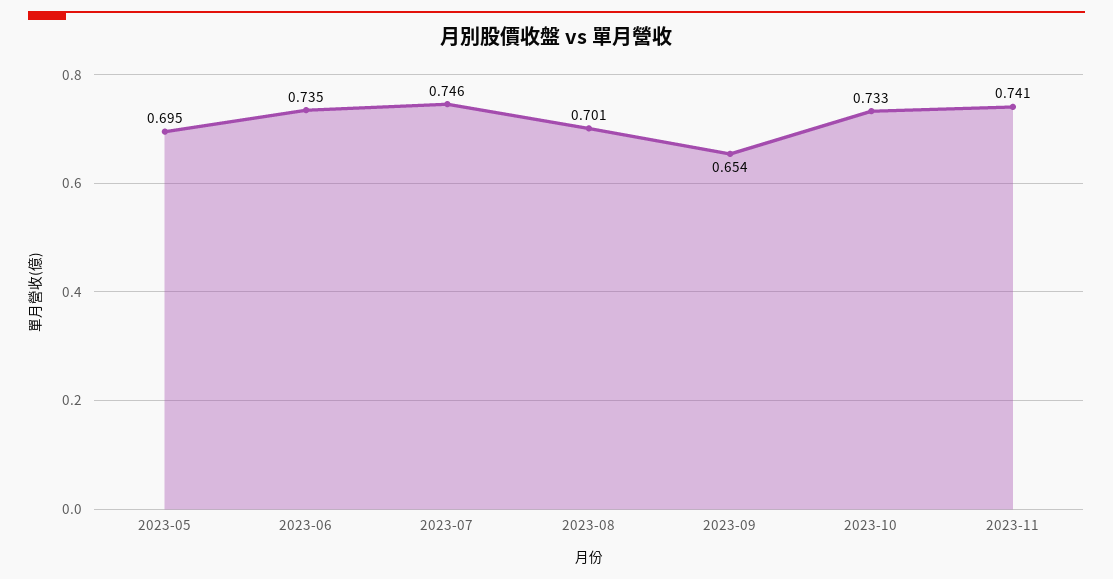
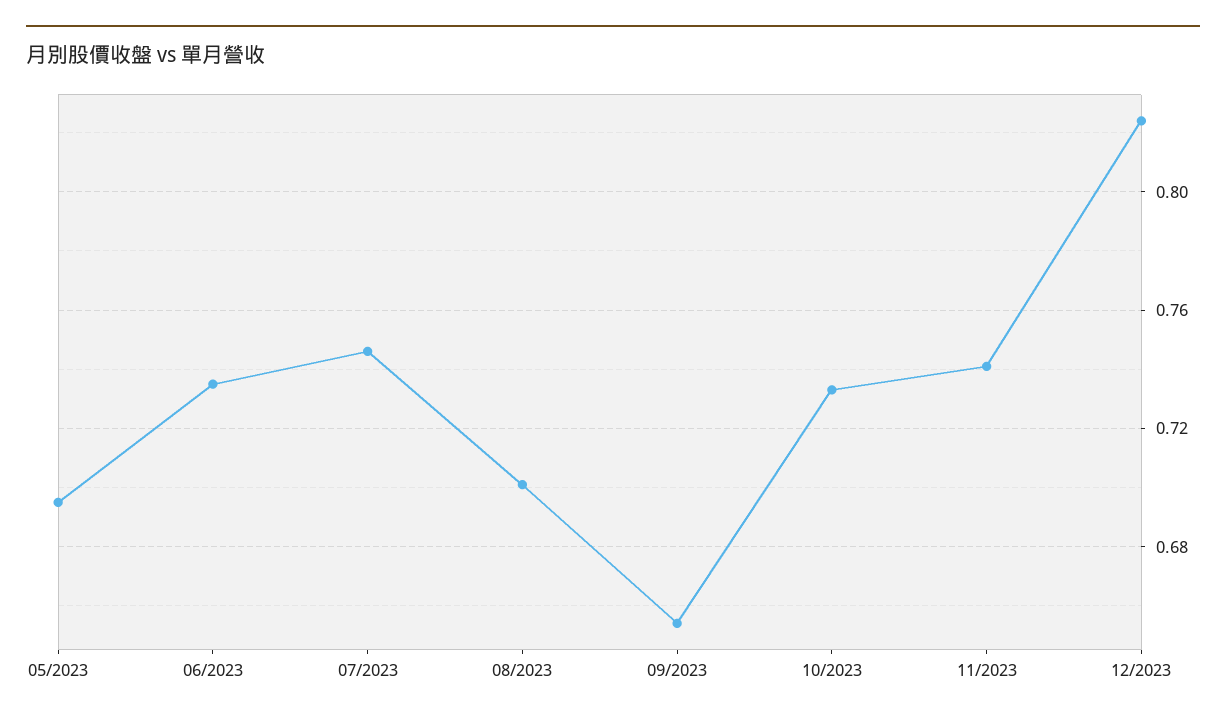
12/2023: none -> 0.825

